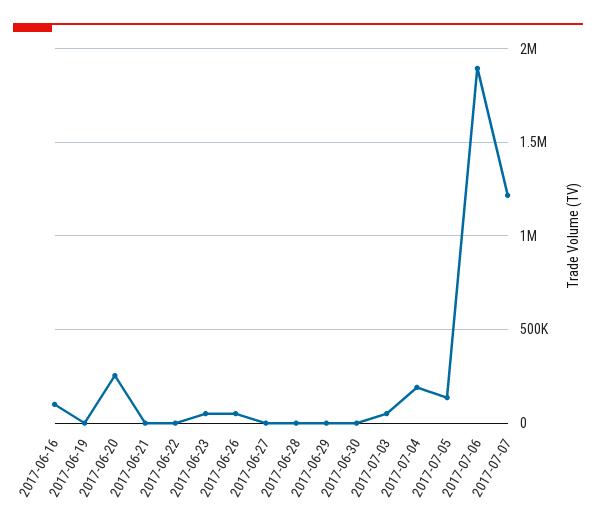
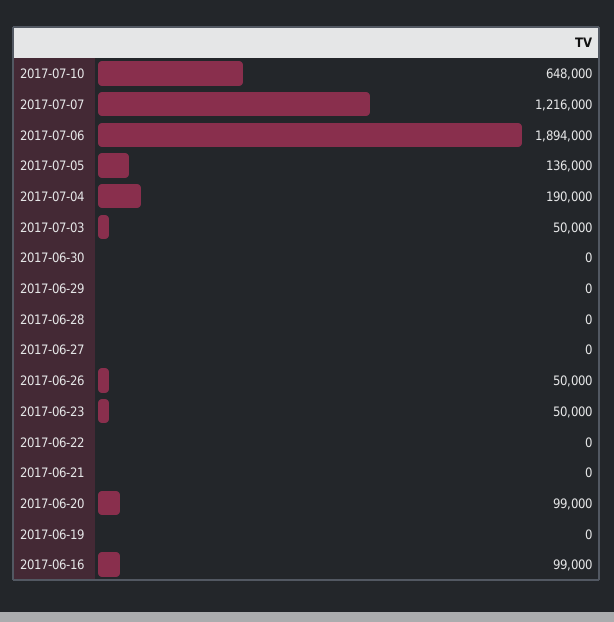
2017-06-20: 250000 -> 99000
2017-07-10: none -> 648000

